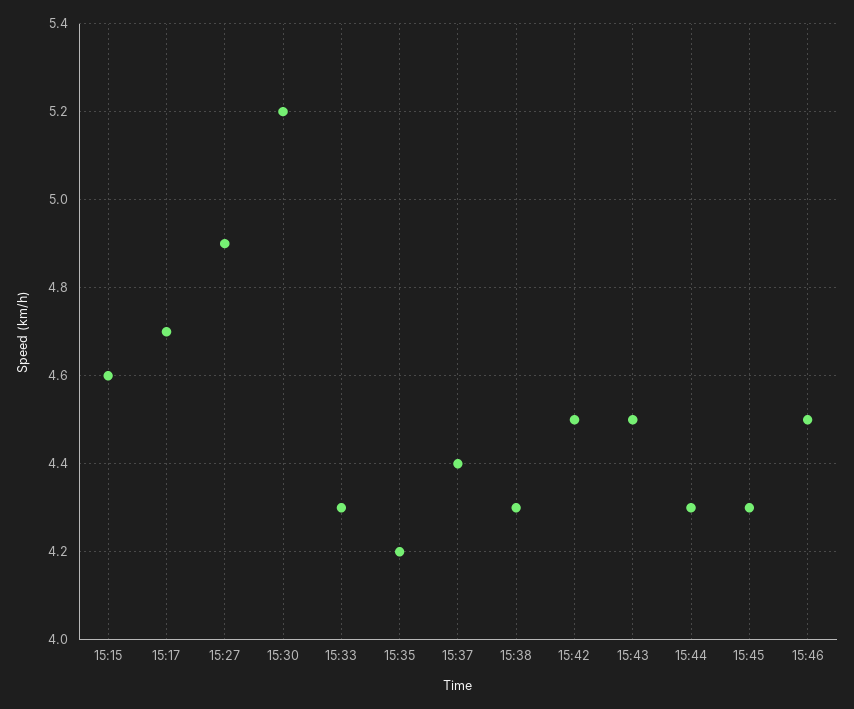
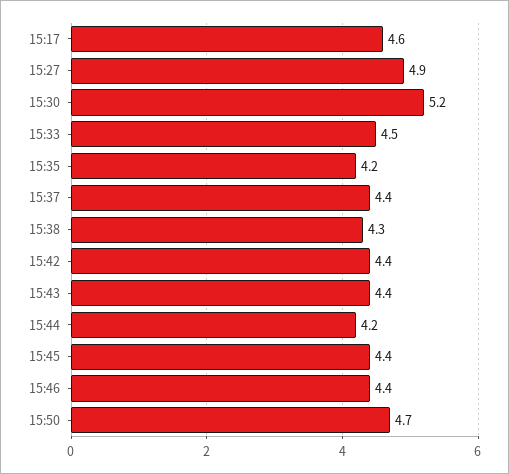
15:15: 4.6 -> none
15:17: 4.7 -> 4.6
15:33: 4.3 -> 4.5
15:42: 4.5 -> 4.4
15:43: 4.5 -> 4.4
15:44: 4.3 -> 4.2
15:45: 4.3 -> 4.4
15:46: 4.5 -> 4.4
15:50: none -> 4.7

